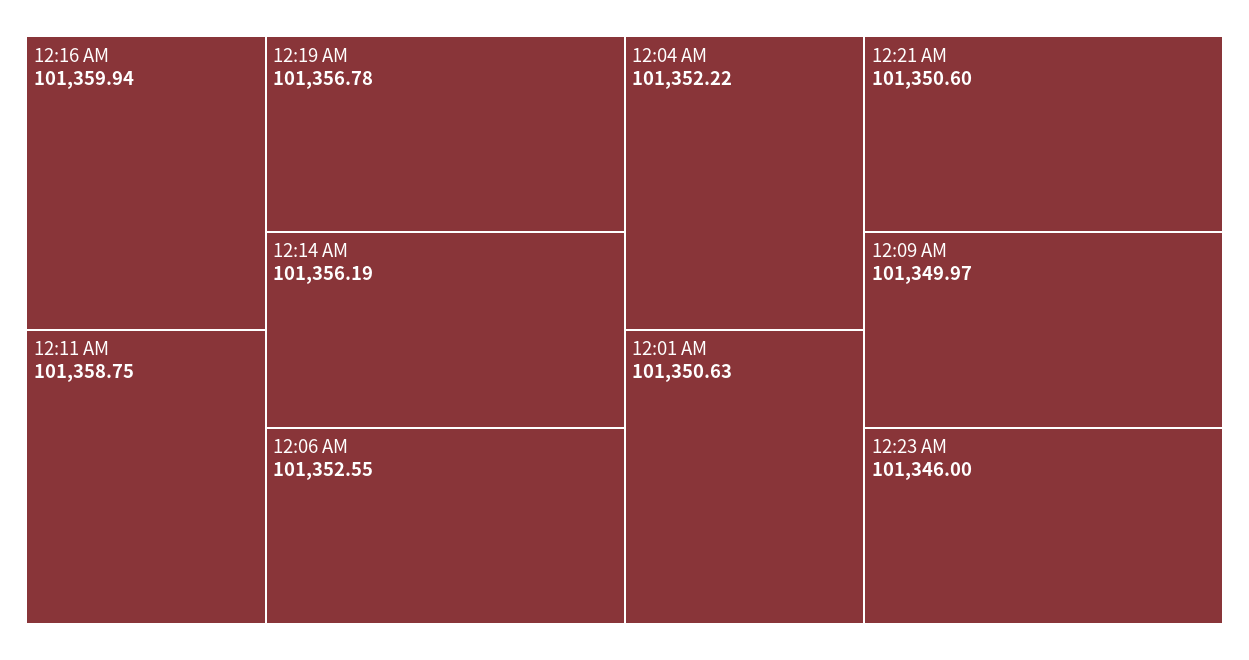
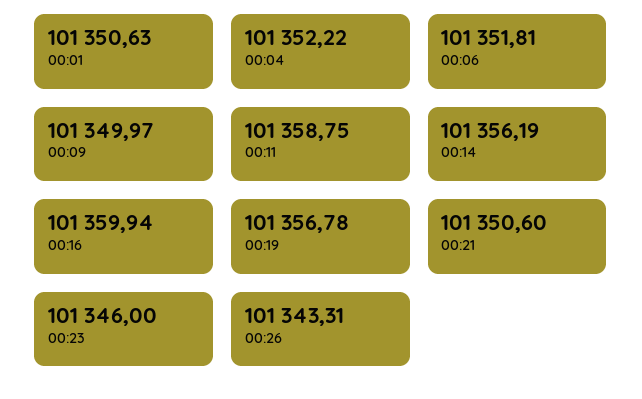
12:06 AM: 101352.55 -> 101351.81
00:26: none -> 101343.31

